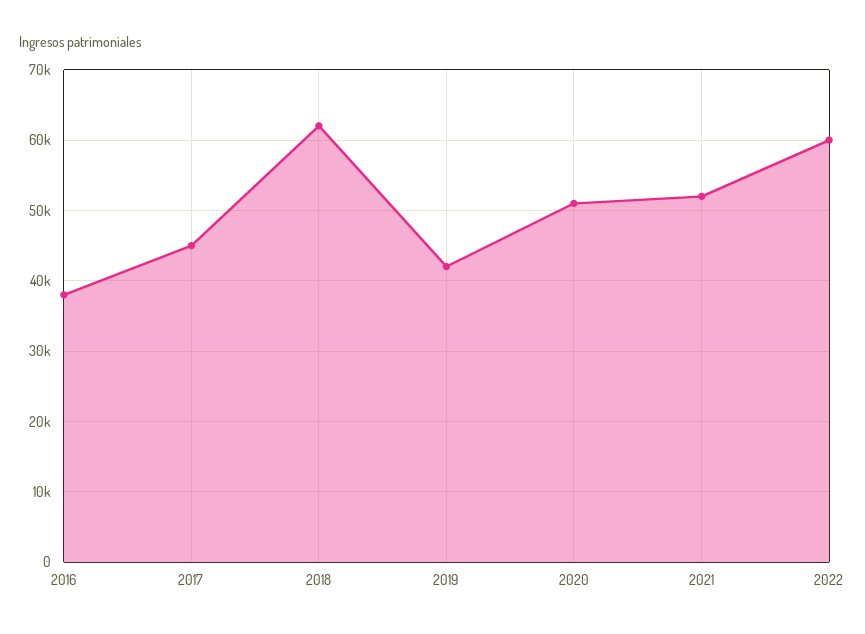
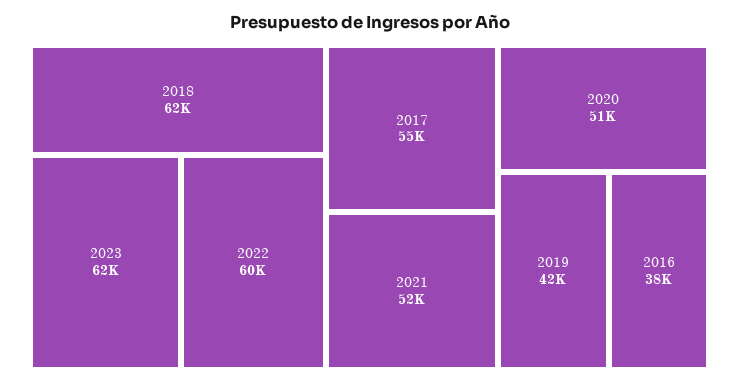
2017: 45000 -> 55000
2023: none -> 62000

